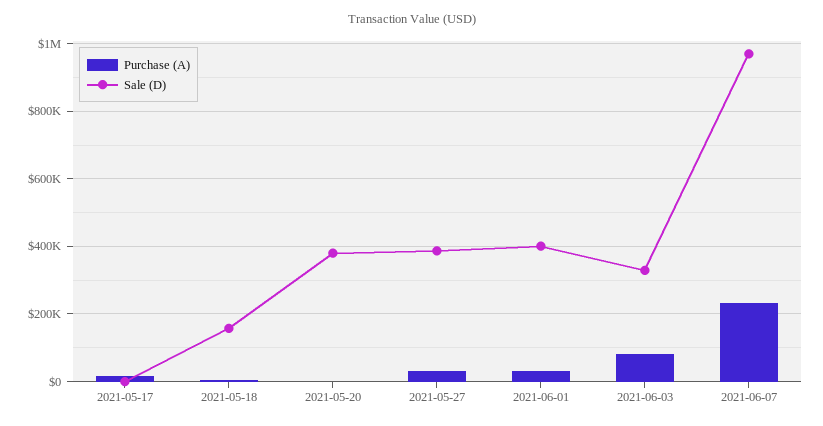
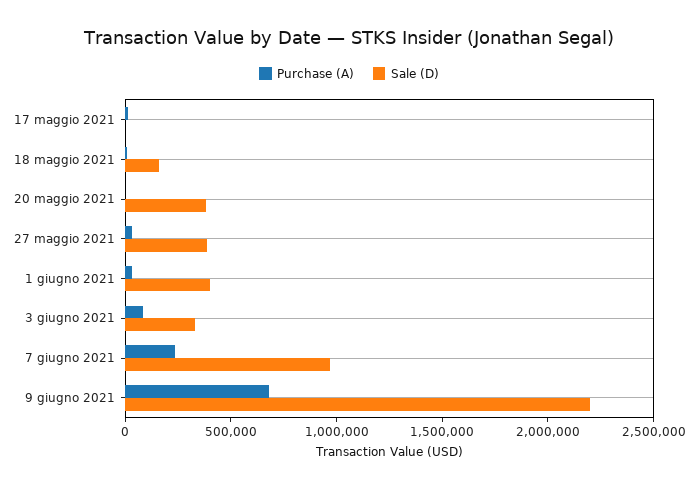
Purchase (A), 9 giugno 2021: none -> 700000
Sale (D), 9 giugno 2021: none -> 2200000

